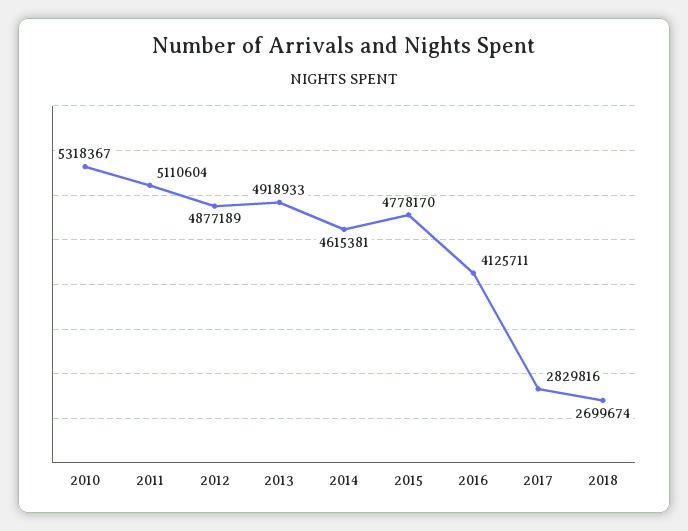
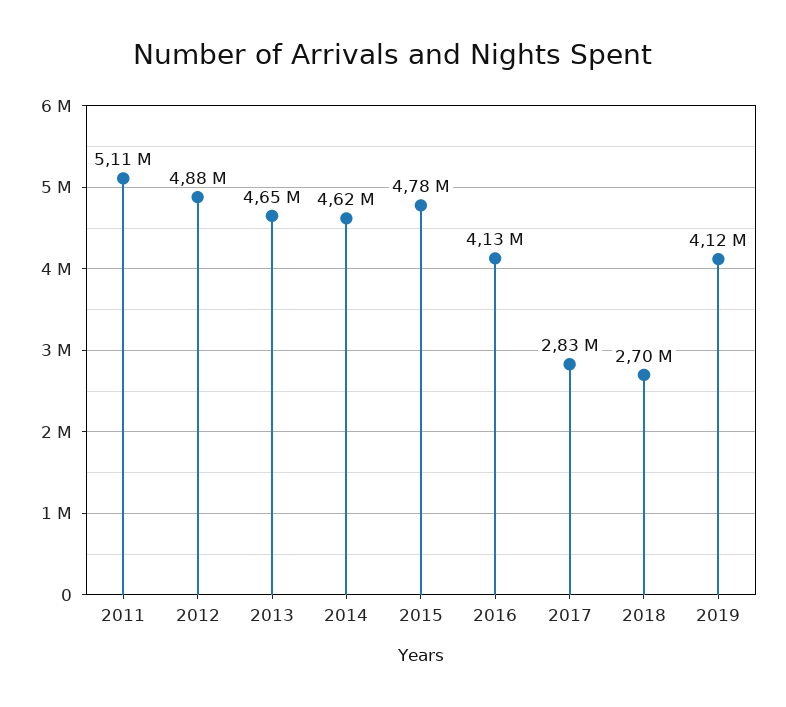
2010: 5318367 -> none
2013: 4918933 -> 4650000
2019: none -> 4120000

